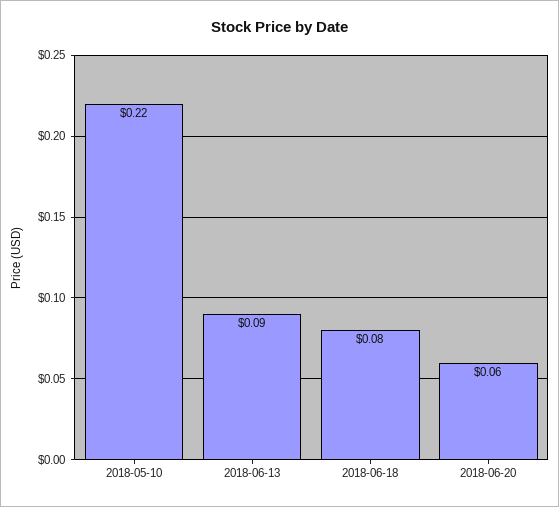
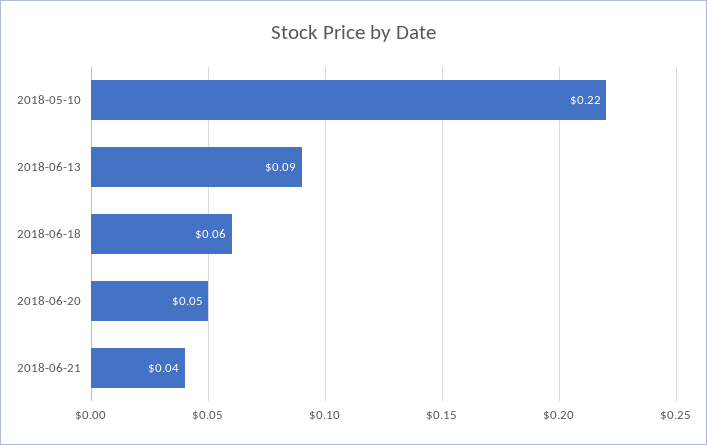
2018-06-18: 0.08 -> 0.06
2018-06-20: 0.06 -> 0.05
2018-06-21: none -> 0.04

